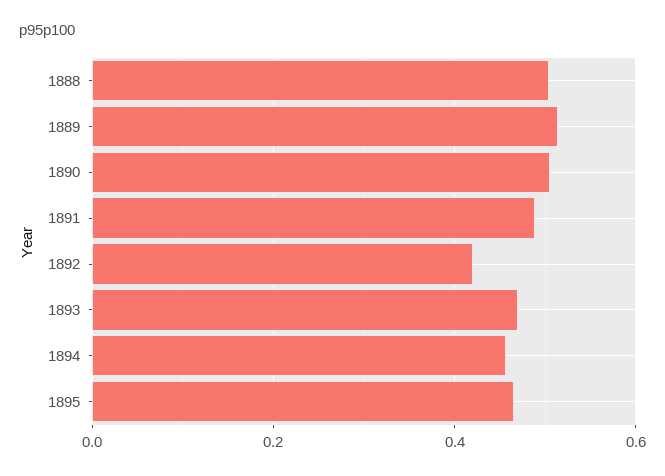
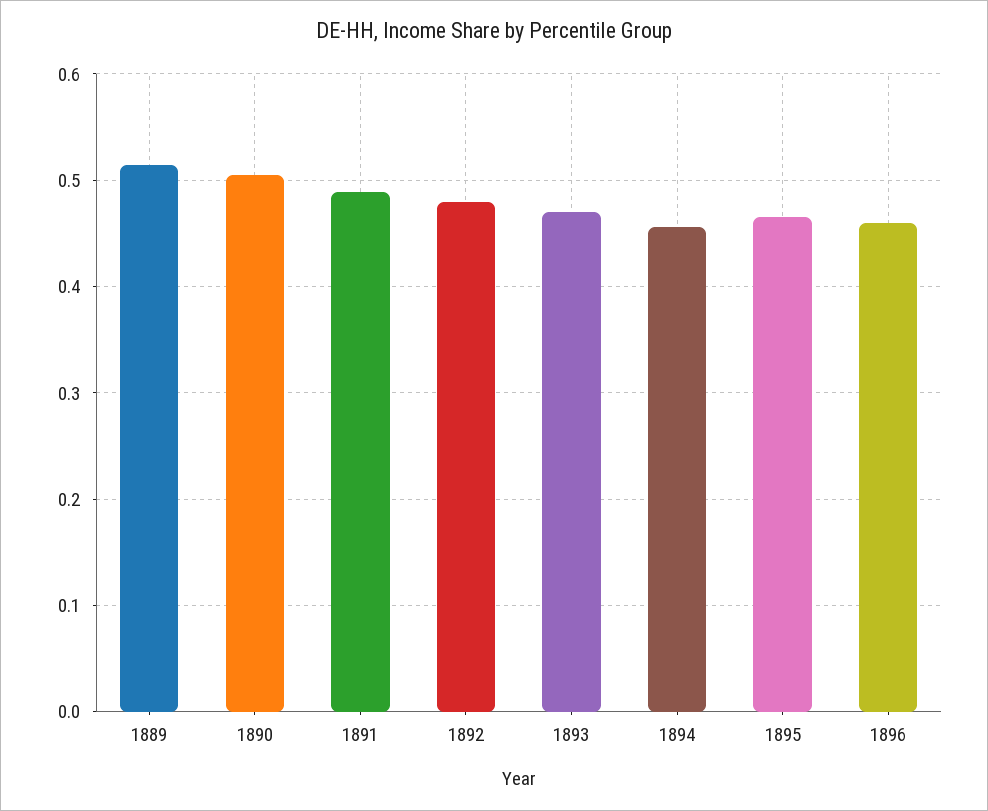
1888: 0.5 -> none
1892: 0.42 -> 0.48
1896: none -> 0.46

